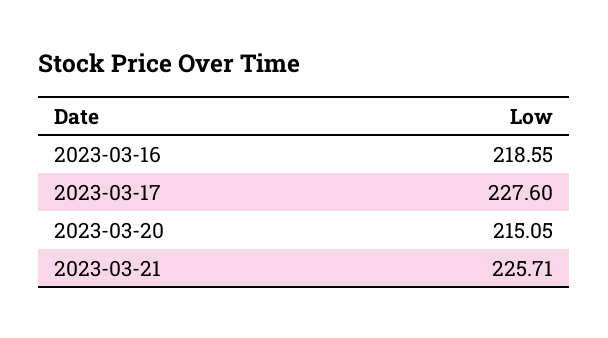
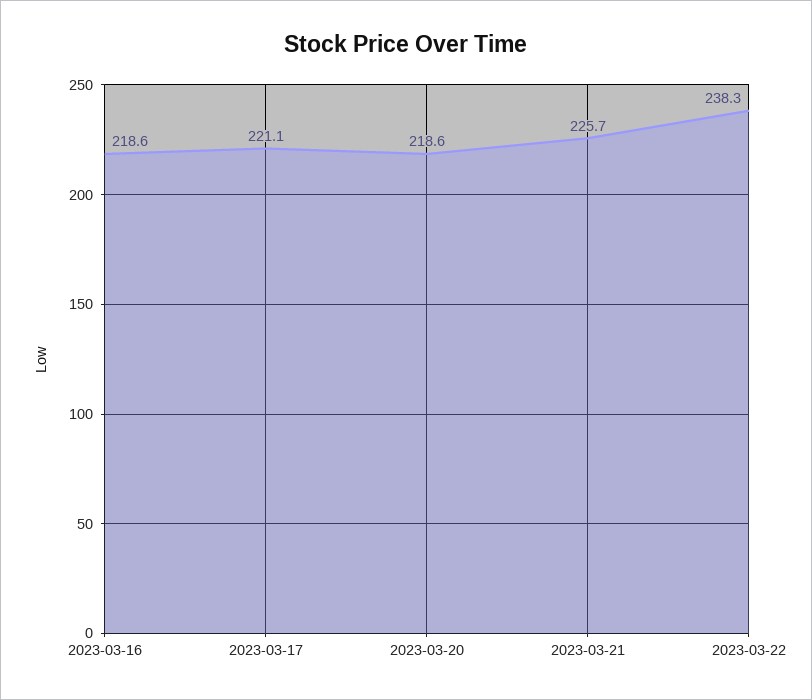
2023-03-17: 227.6 -> 221.1
2023-03-20: 215.05 -> 218.6
2023-03-22: none -> 238.3

